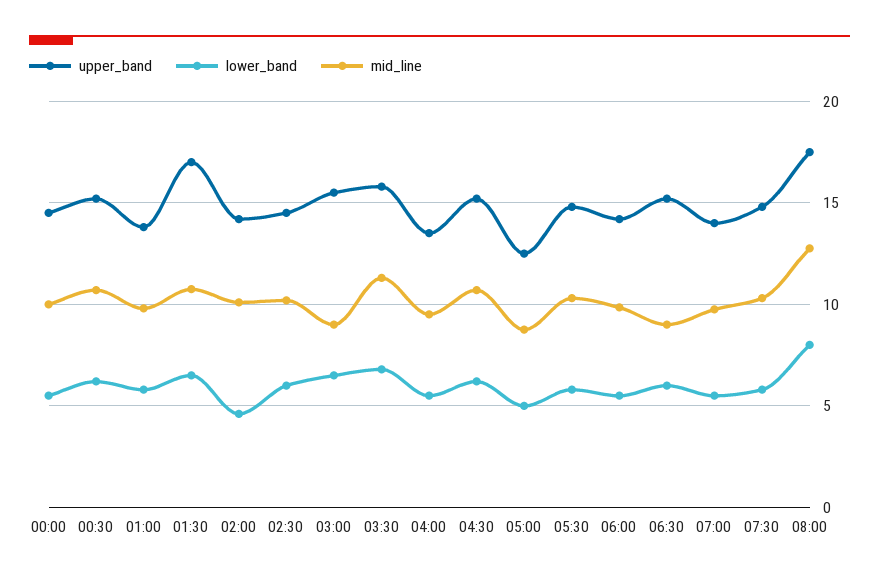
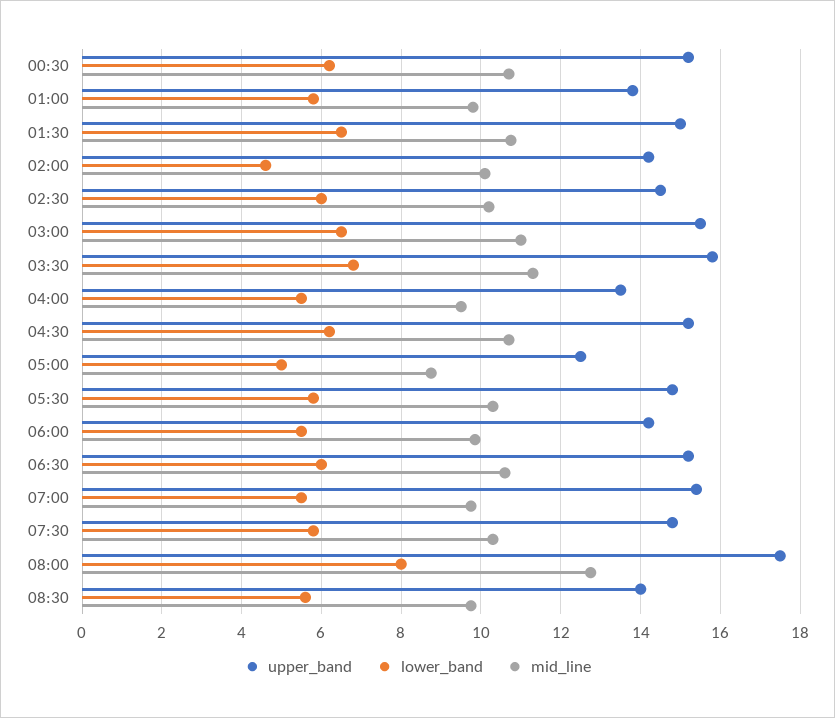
upper_band, 00:00: 14.5 -> none
lower_band, 00:00: 5.5 -> none
mid_line, 00:00: 10 -> none
upper_band, 01:30: 17 -> 15
mid_line, 03:00: 9 -> 11
mid_line, 06:30: 9 -> 10.6
upper_band, 07:00: 14 -> 15.4
upper_band, 08:30: none -> 14
lower_band, 08:30: none -> 5.6
mid_line, 08:30: none -> 9.8

